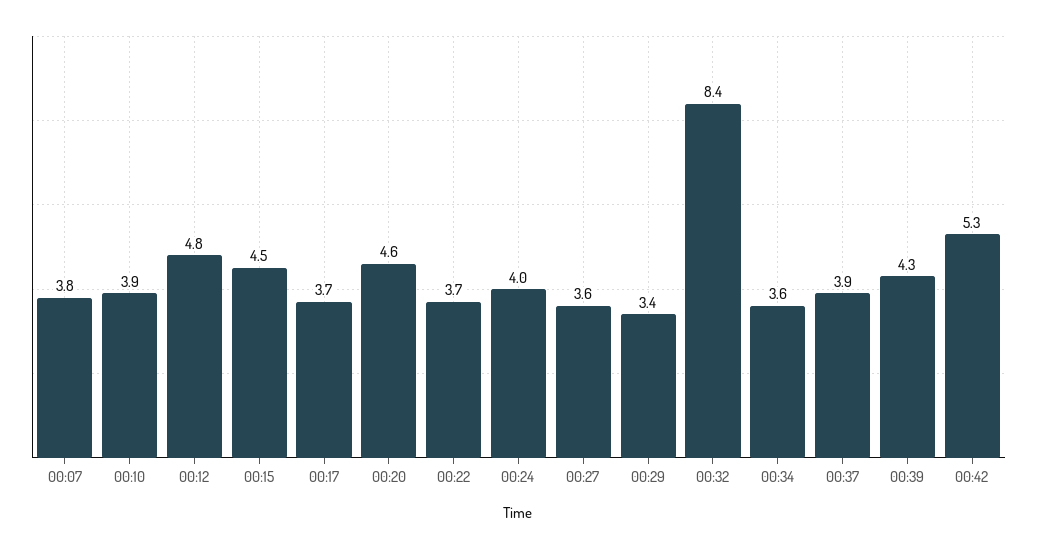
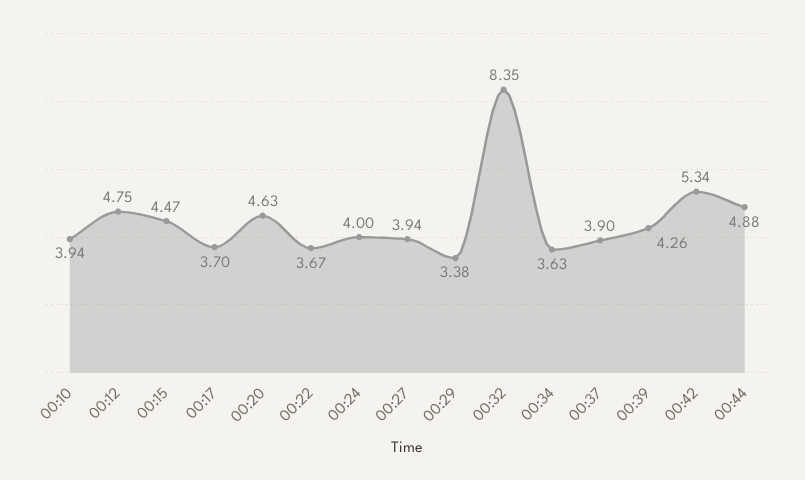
00:07: 3.8 -> none
00:27: 3.6 -> 3.94
00:44: none -> 4.88

